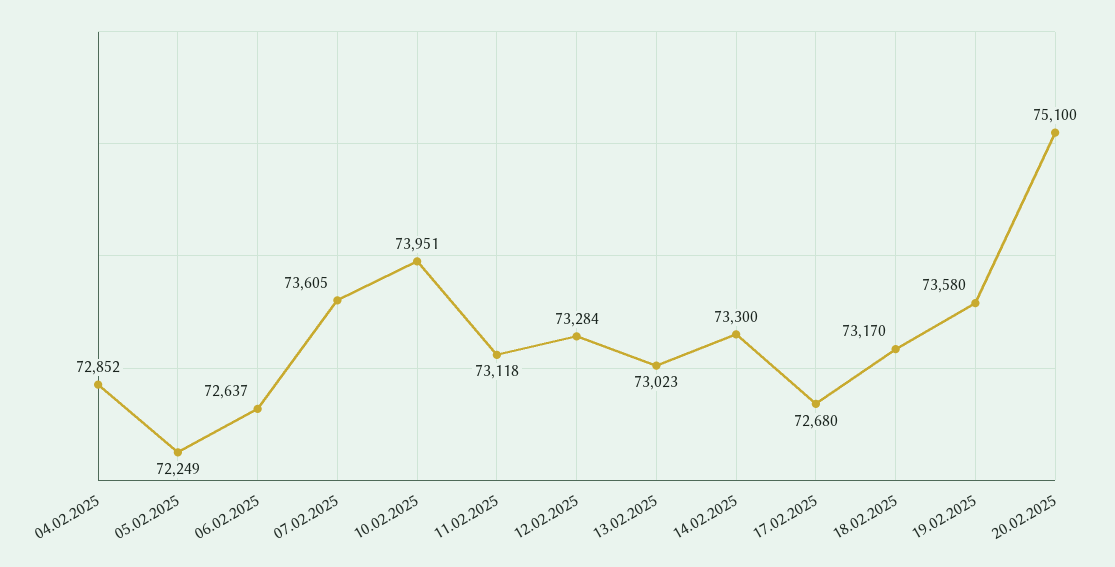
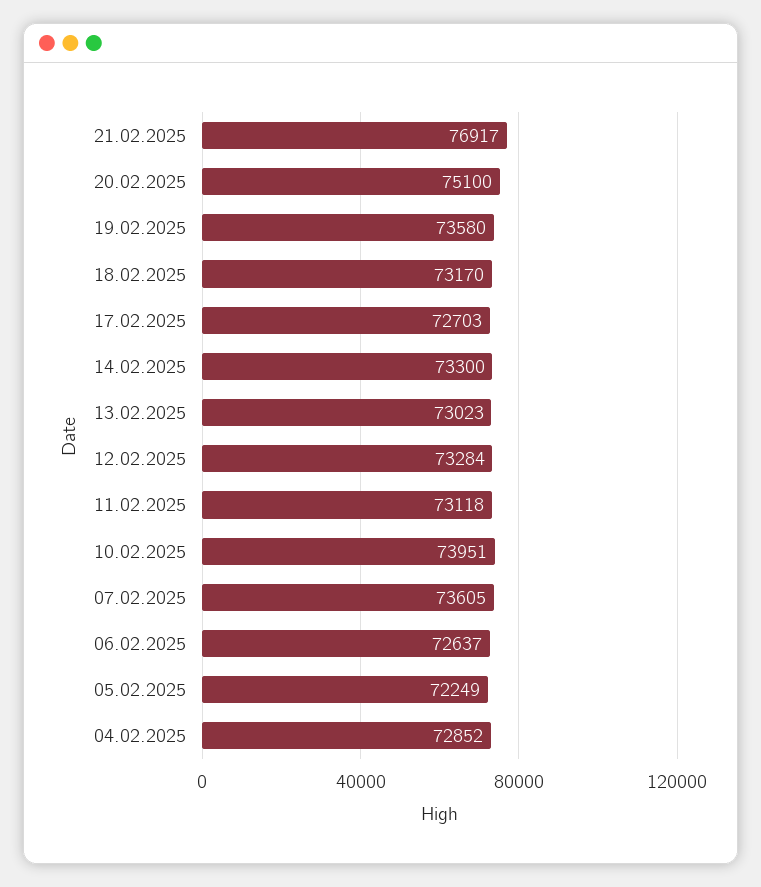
17.02.2025: 72680 -> 72703
21.02.2025: none -> 76917

